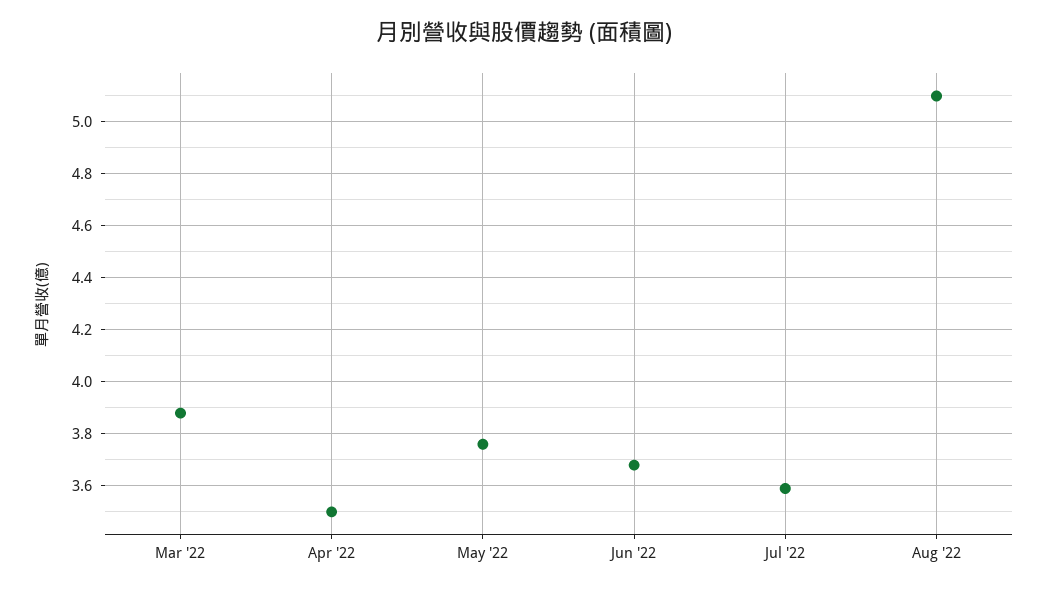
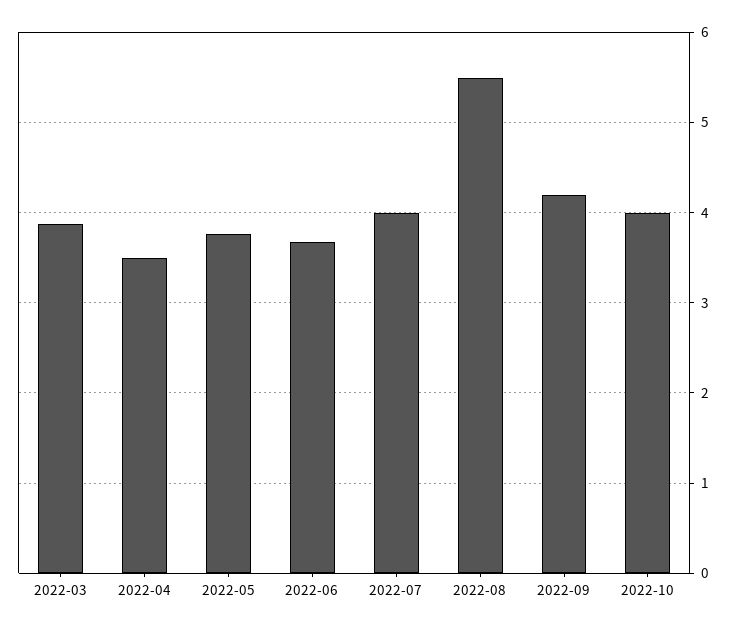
Jul '22: 3.6 -> 4
Aug '22: 5.1 -> 5.5
2022-09: none -> 4.2
2022-10: none -> 4

